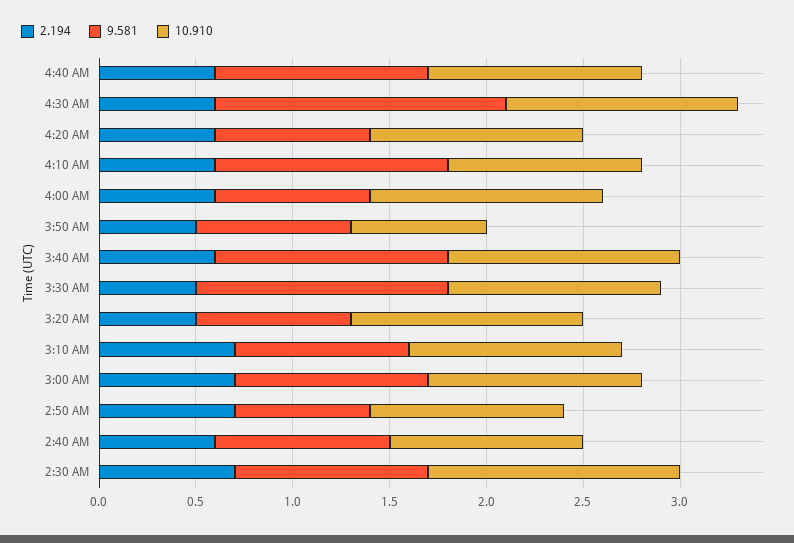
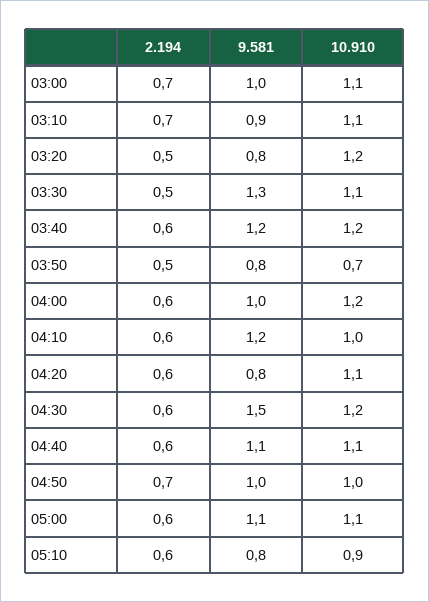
9.581, 4:00 AM: 0.8 -> 1
2.194, 2:50 AM: 0.7 -> none
9.581, 2:50 AM: 0.7 -> none
10.910, 2:50 AM: 1 -> none
2.194, 2:40 AM: 0.6 -> none
9.581, 2:40 AM: 0.9 -> none
10.910, 2:40 AM: 1 -> none
2.194, 2:30 AM: 0.7 -> none
9.581, 2:30 AM: 1 -> none
10.910, 2:30 AM: 1.3 -> none
2.194, 04:50: none -> 0.7
9.581, 04:50: none -> 1
10.910, 04:50: none -> 1
2.194, 05:00: none -> 0.6
9.581, 05:00: none -> 1.1
10.910, 05:00: none -> 1.1
2.194, 05:10: none -> 0.6
9.581, 05:10: none -> 0.8
10.910, 05:10: none -> 0.9

